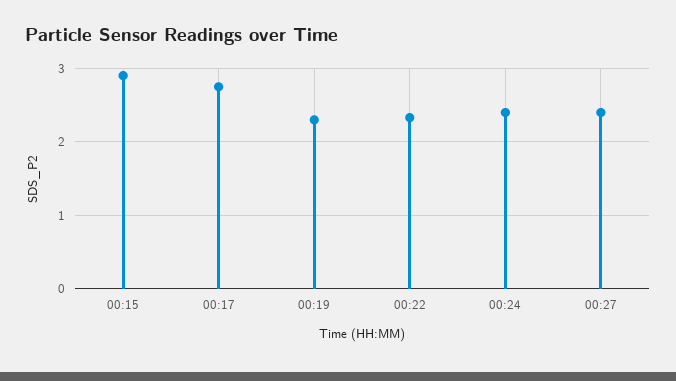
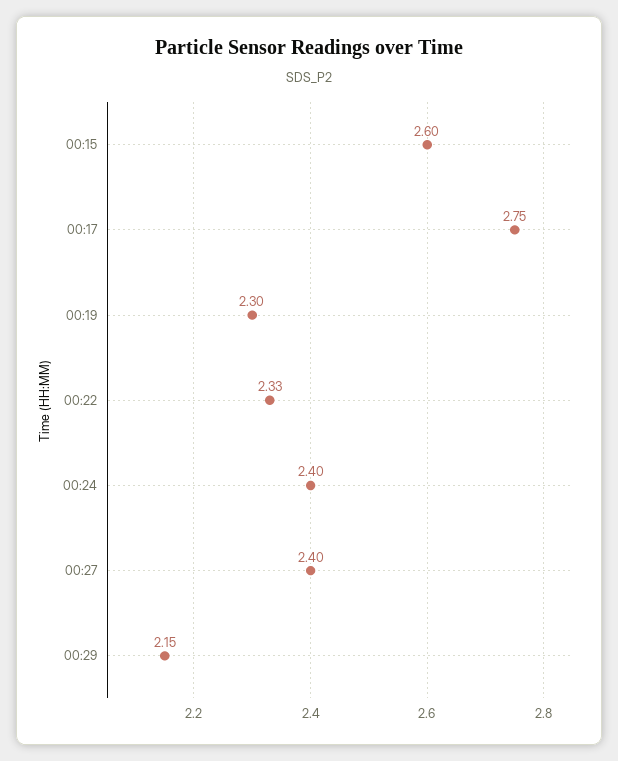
00:15: 2.9 -> 2.6
00:29: none -> 2.15

